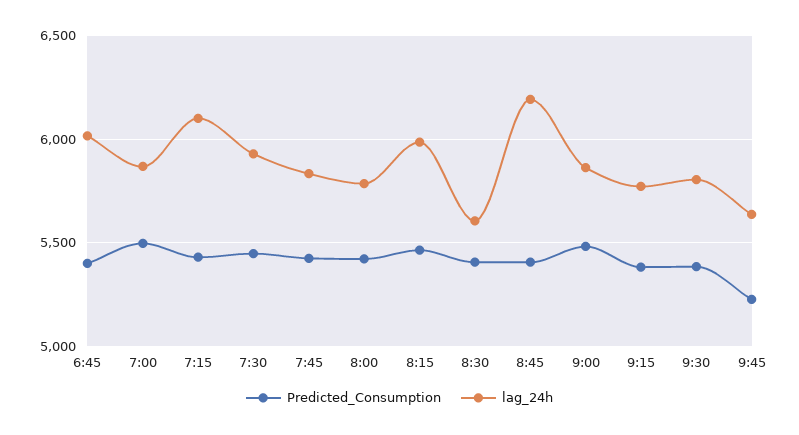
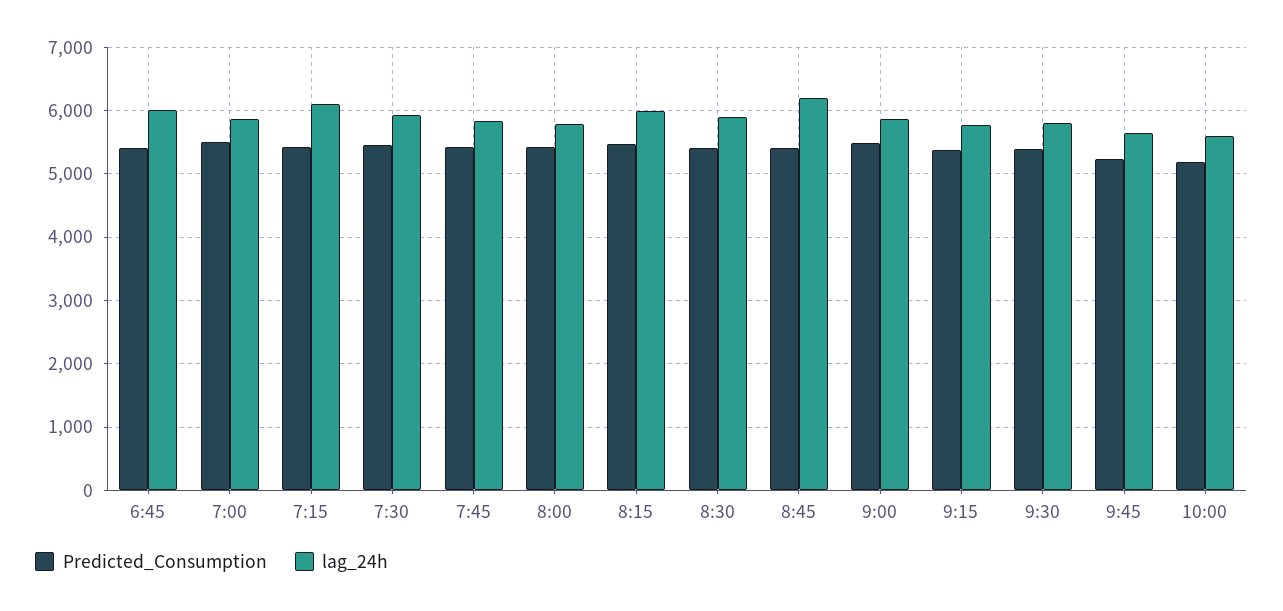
lag_24h, 8:30: 5600 -> 5900
Predicted_Consumption, 10:00: none -> 5200
lag_24h, 10:00: none -> 5600

